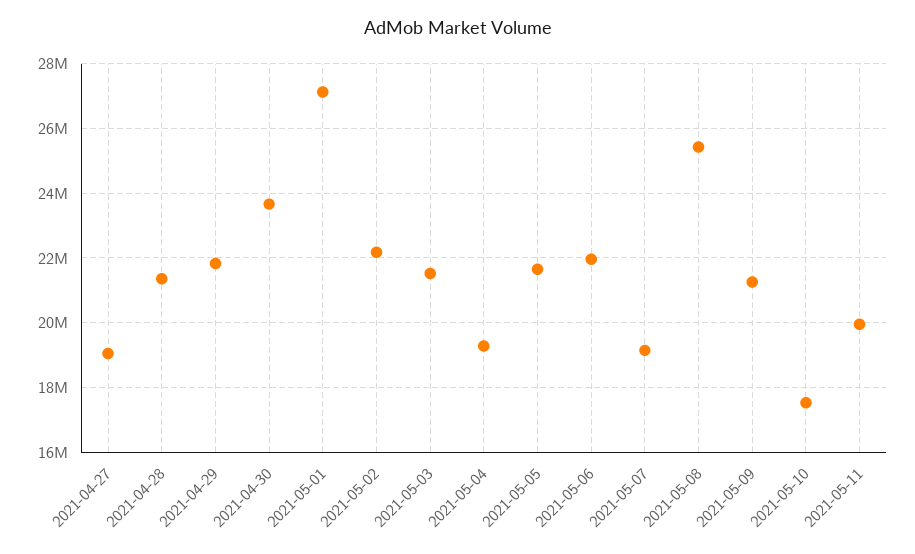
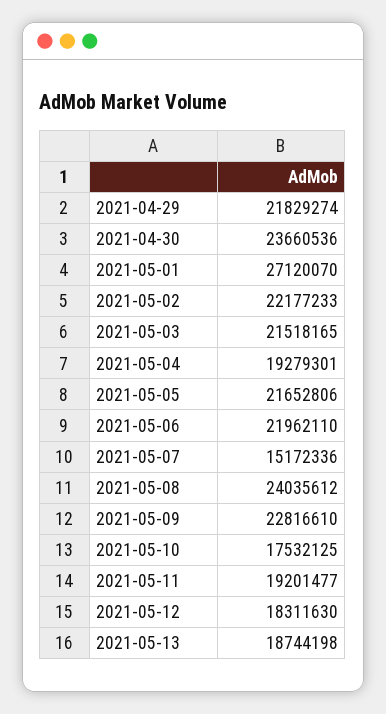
2021-04-27: 19000000 -> none
2021-04-28: 21400000 -> none
2021-05-07: 19200000 -> 15172336
2021-05-08: 25400000 -> 24035612
2021-05-09: 21200000 -> 22816610
2021-05-11: 20000000 -> 19201477
2021-05-12: none -> 18311630
2021-05-13: none -> 18744198

